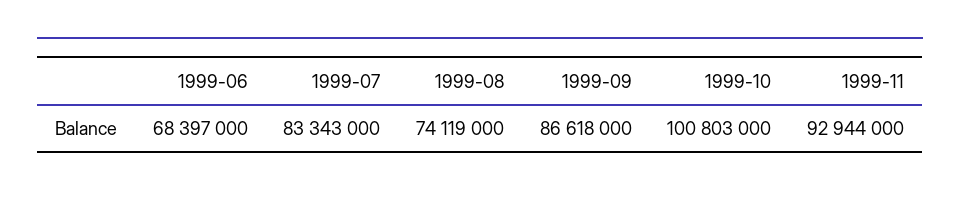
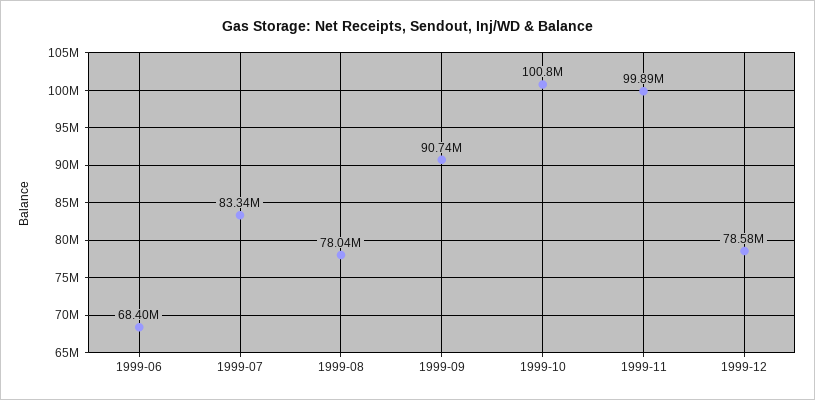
1999-08: 74119000 -> 78040000
1999-09: 86618000 -> 90740000
1999-11: 92944000 -> 99890000
1999-12: none -> 78580000

